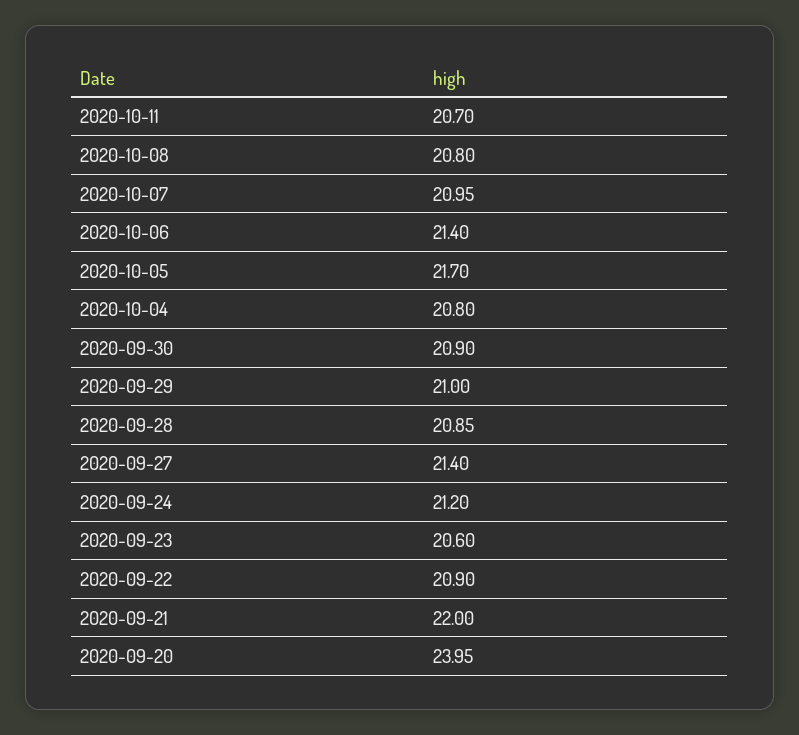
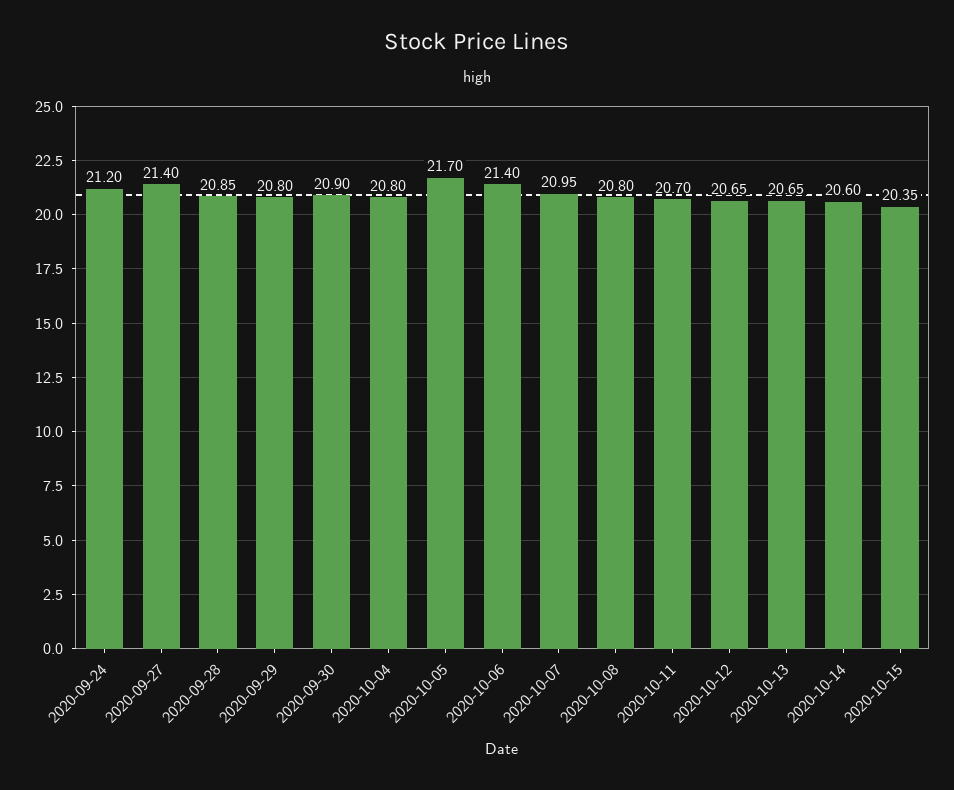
2020-09-29: 21 -> 20.8
2020-09-23: 20.6 -> none
2020-09-22: 20.9 -> none
2020-09-21: 22 -> none
2020-09-20: 23.95 -> none
2020-10-12: none -> 20.65
2020-10-13: none -> 20.65
2020-10-14: none -> 20.6
2020-10-15: none -> 20.35

